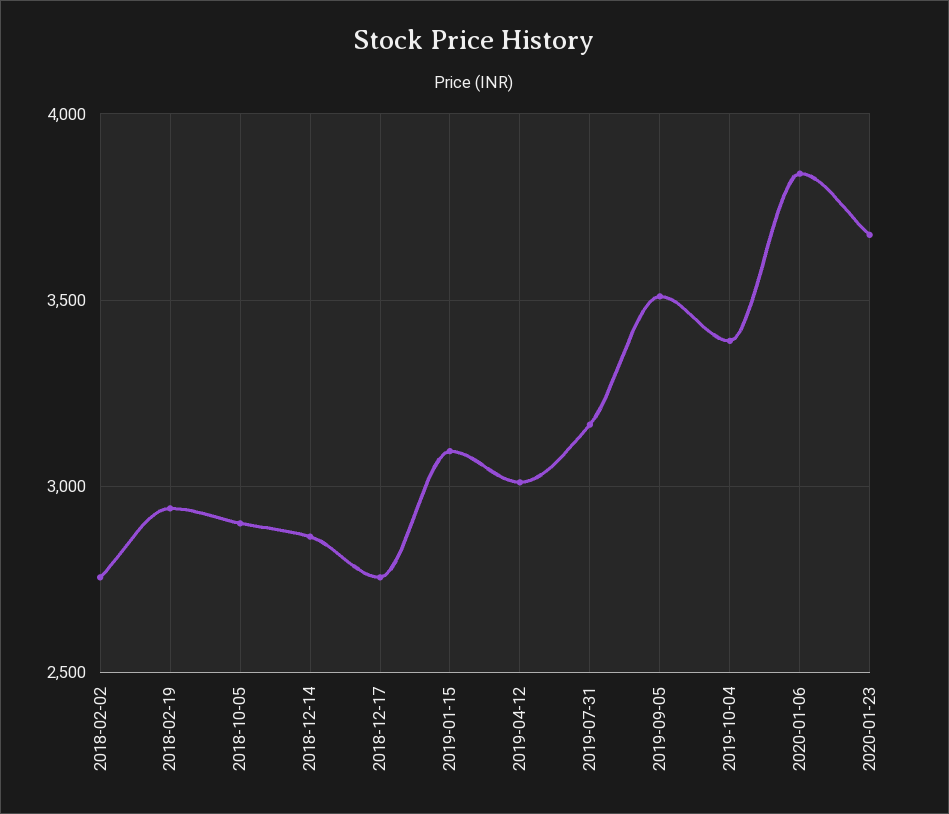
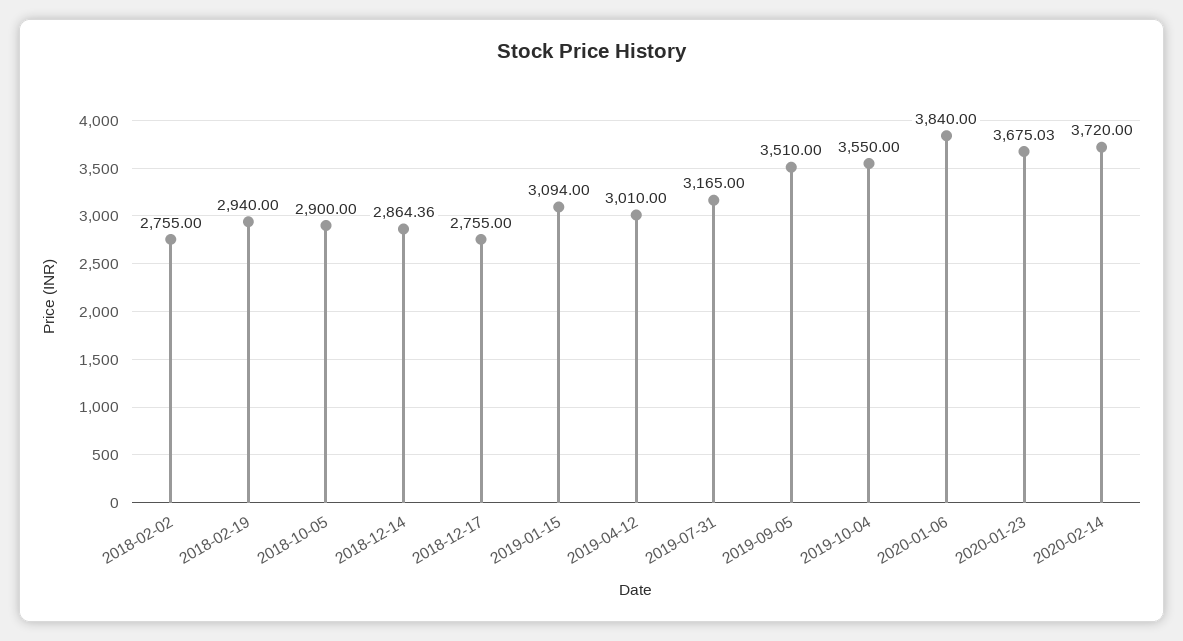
2019-10-04: 3400 -> 3550
2020-02-14: none -> 3720

